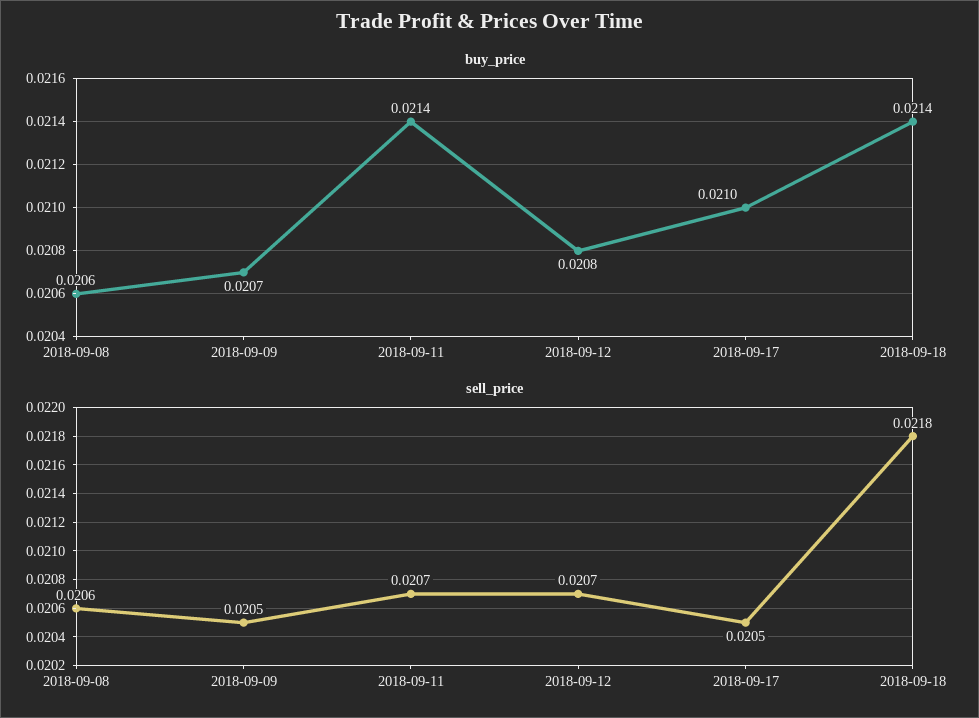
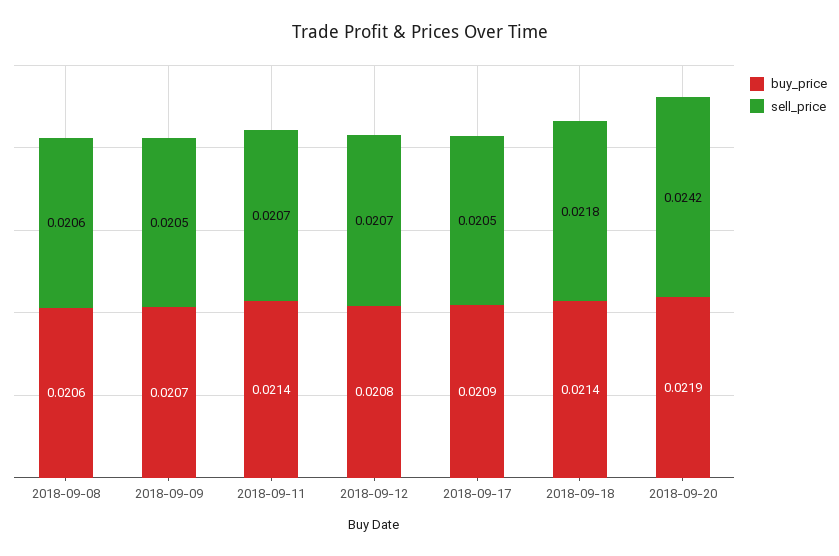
buy_price, 2018-09-17: 0.021 -> 0.0209
buy_price, 2018-09-20: none -> 0.0219
sell_price, 2018-09-20: none -> 0.0242

